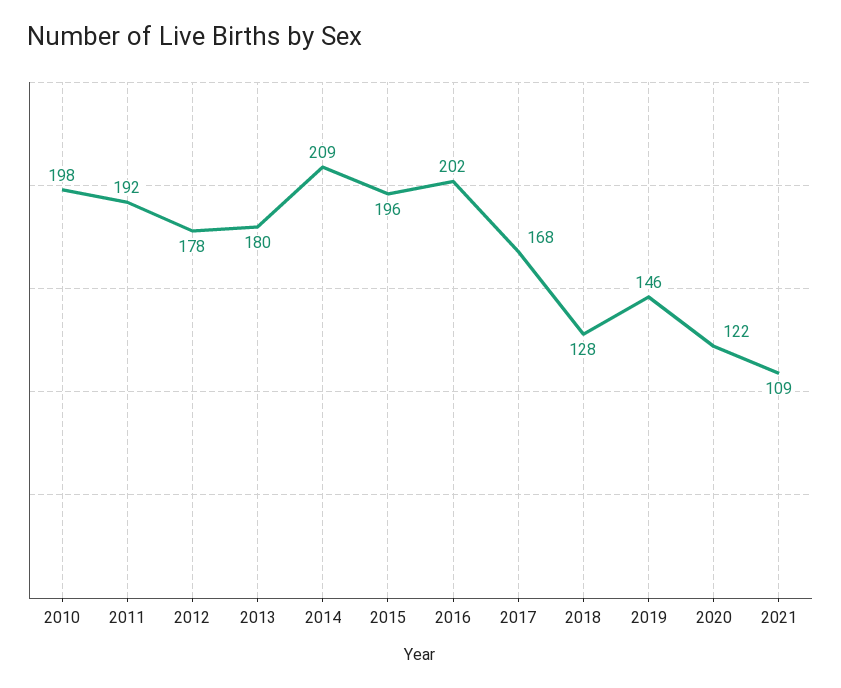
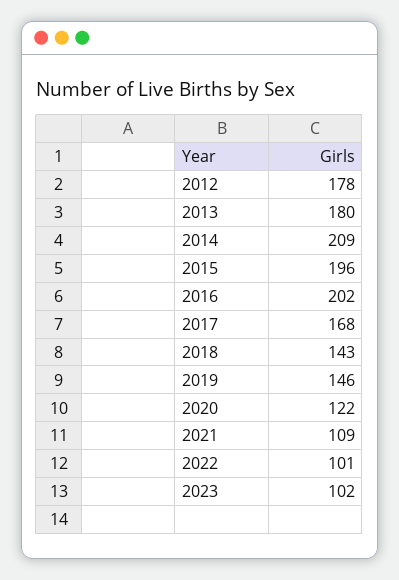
2010: 198 -> none
2011: 192 -> none
2018: 128 -> 143
2022: none -> 101
2023: none -> 102

